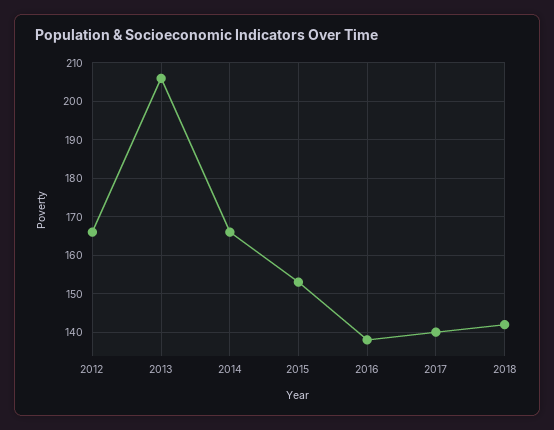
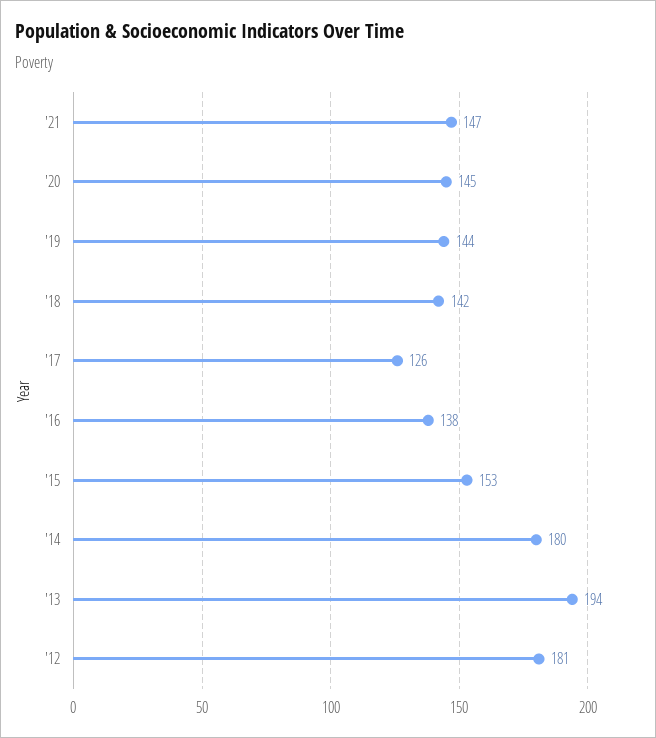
2012: 165 -> 181
2013: 205 -> 194
2014: 165 -> 180
2017: 140 -> 126
'21: none -> 147
'20: none -> 145
'19: none -> 144

